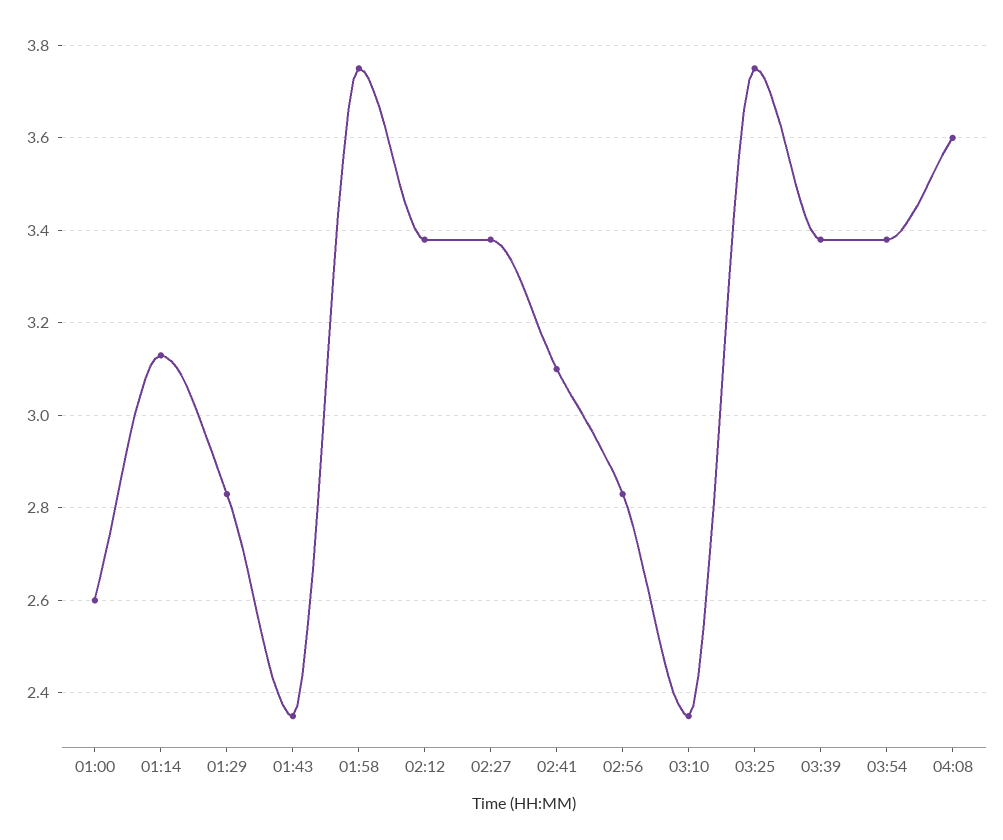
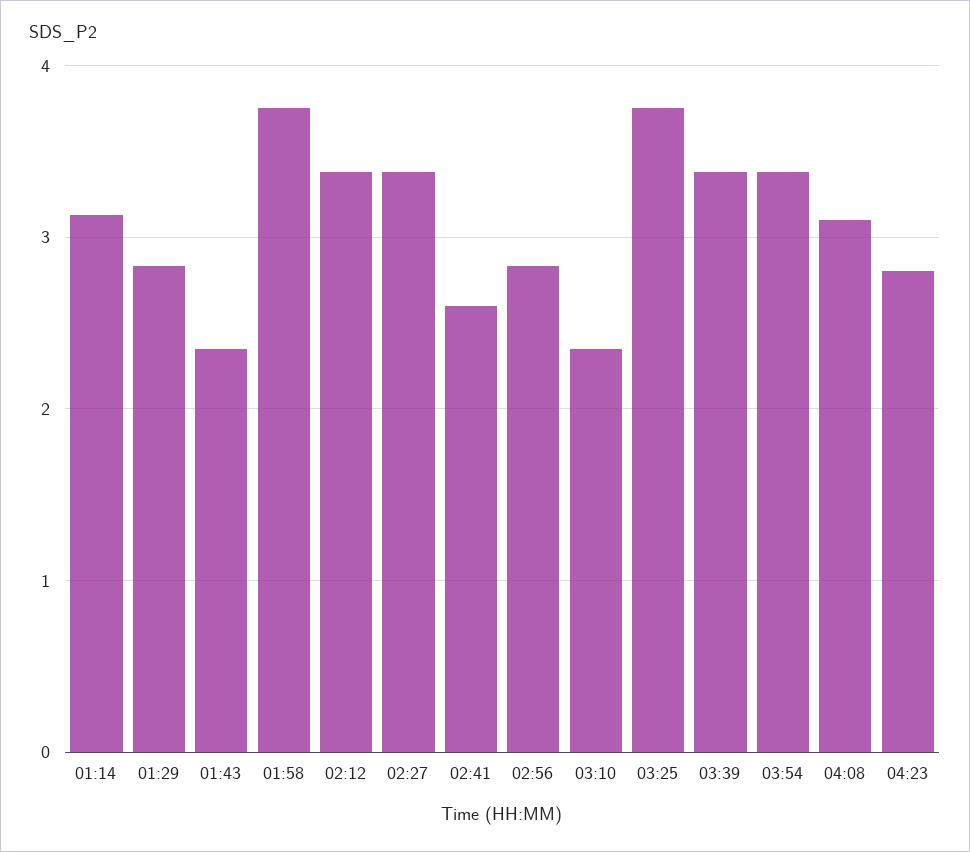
01:00: 2.6 -> none
02:41: 3.1 -> 2.6
04:08: 3.6 -> 3.1
04:23: none -> 2.8

